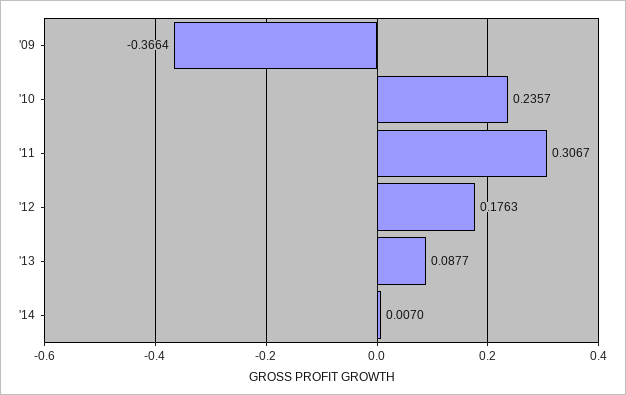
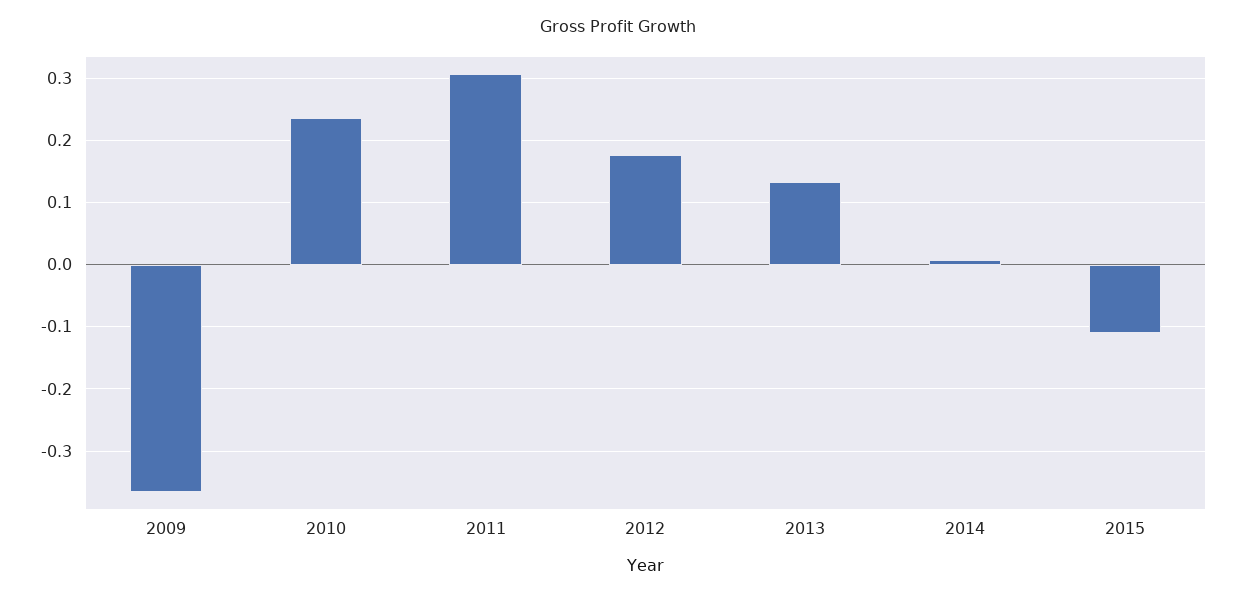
'13: 0.0877 -> 0.13
2015: none -> -0.11

